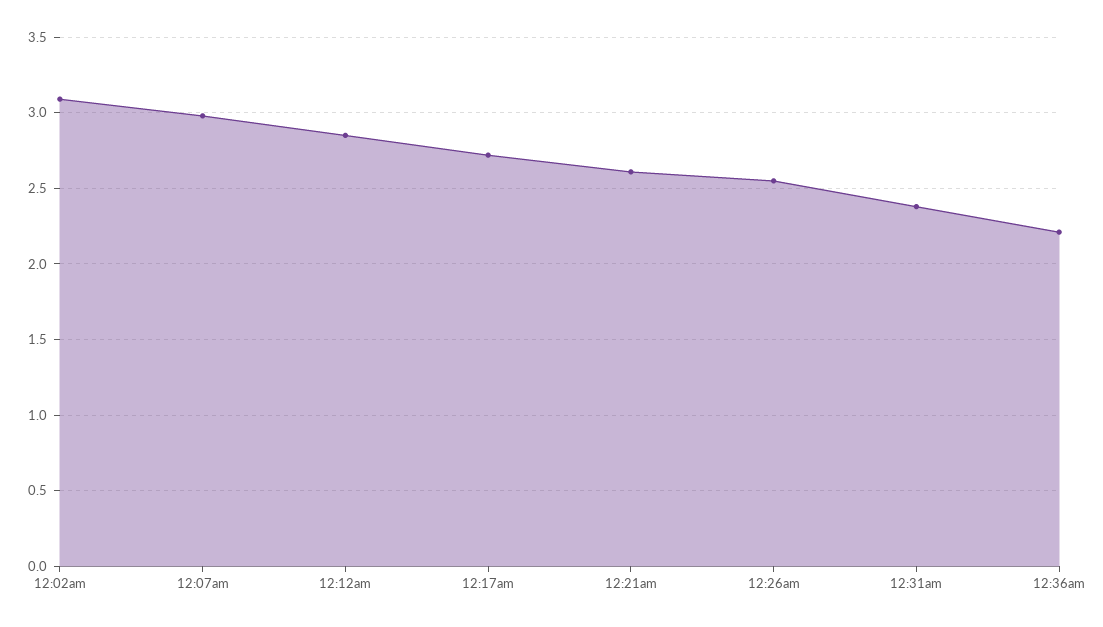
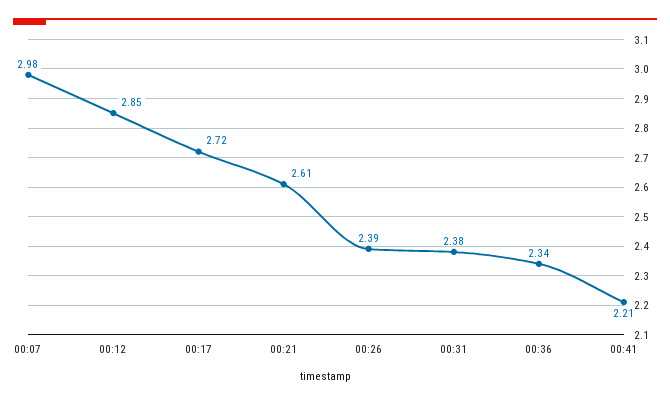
12:02am: 3.1 -> none
12:26am: 2.55 -> 2.39
12:36am: 2.2 -> 2.34
00:41: none -> 2.21

